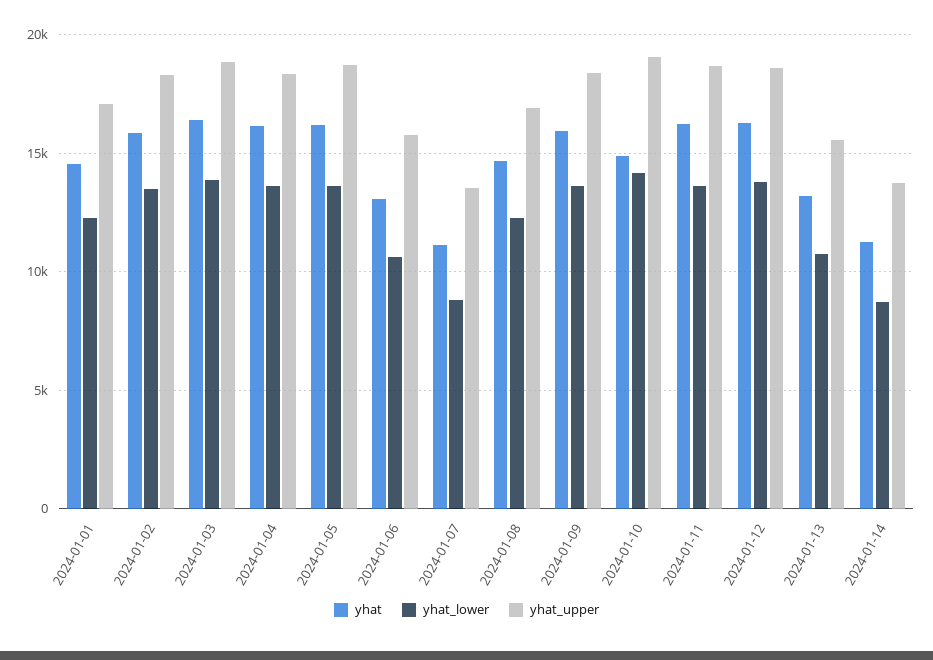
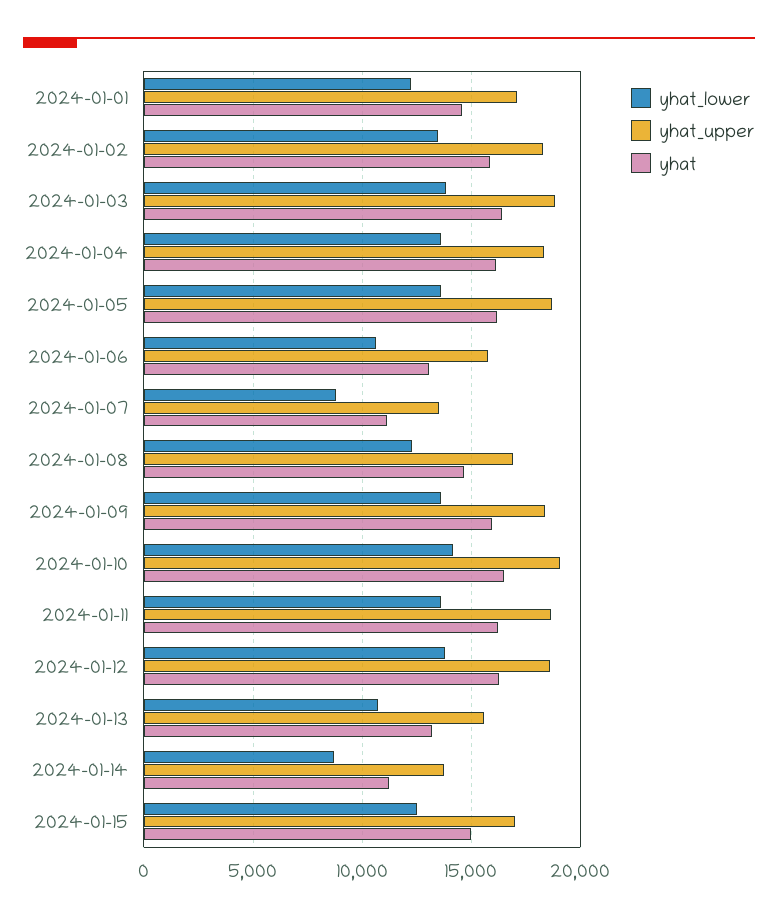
yhat, 2024-01-10: 15000 -> 16500
yhat_lower, 2024-01-15: none -> 12500
yhat_upper, 2024-01-15: none -> 17000
yhat, 2024-01-15: none -> 15000

